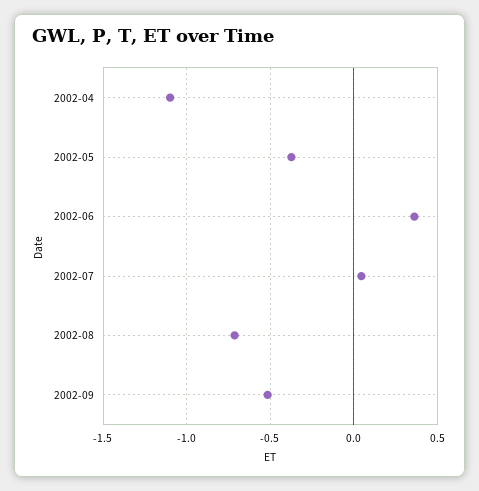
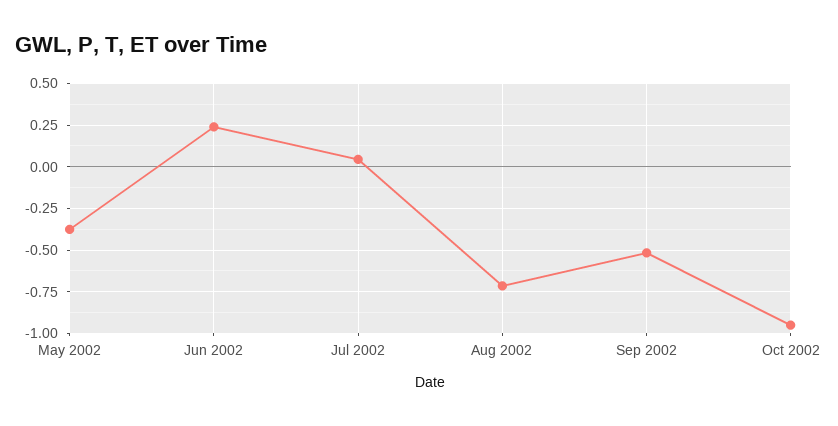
2002-04: -1.1 -> none
2002-06: 0.35 -> 0.25
Oct 2002: none -> -0.95

